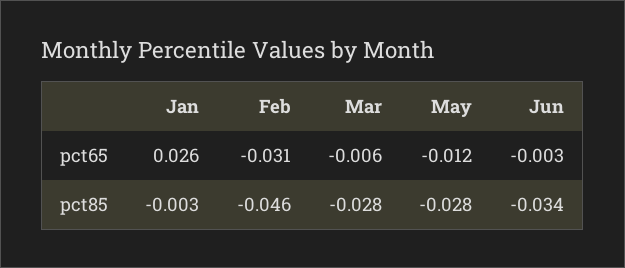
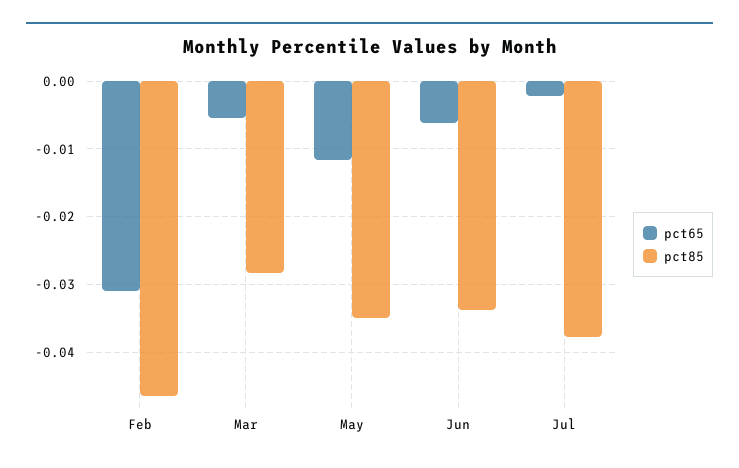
pct65, Jan: 0.026 -> none
pct65, Jun: -0.003 -> -0.006
pct85, Jan: -0.003 -> none
pct85, May: -0.028 -> -0.035
pct65, Jul: none -> -0.002
pct85, Jul: none -> -0.038

